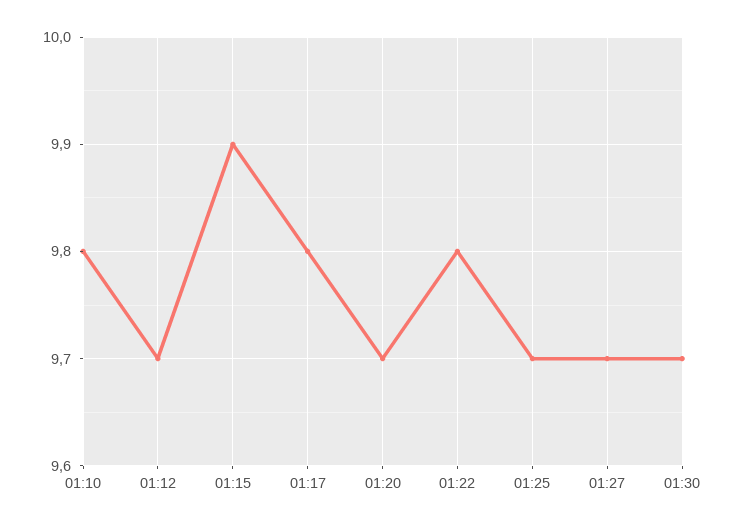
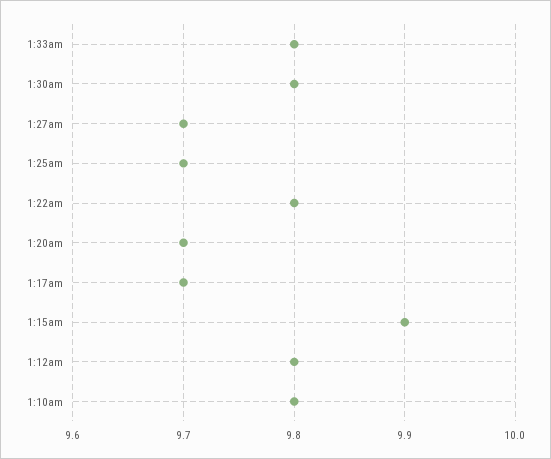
01:12: 9.7 -> 9.8
01:17: 9.8 -> 9.7
01:30: 9.7 -> 9.8
1:33am: none -> 9.8

